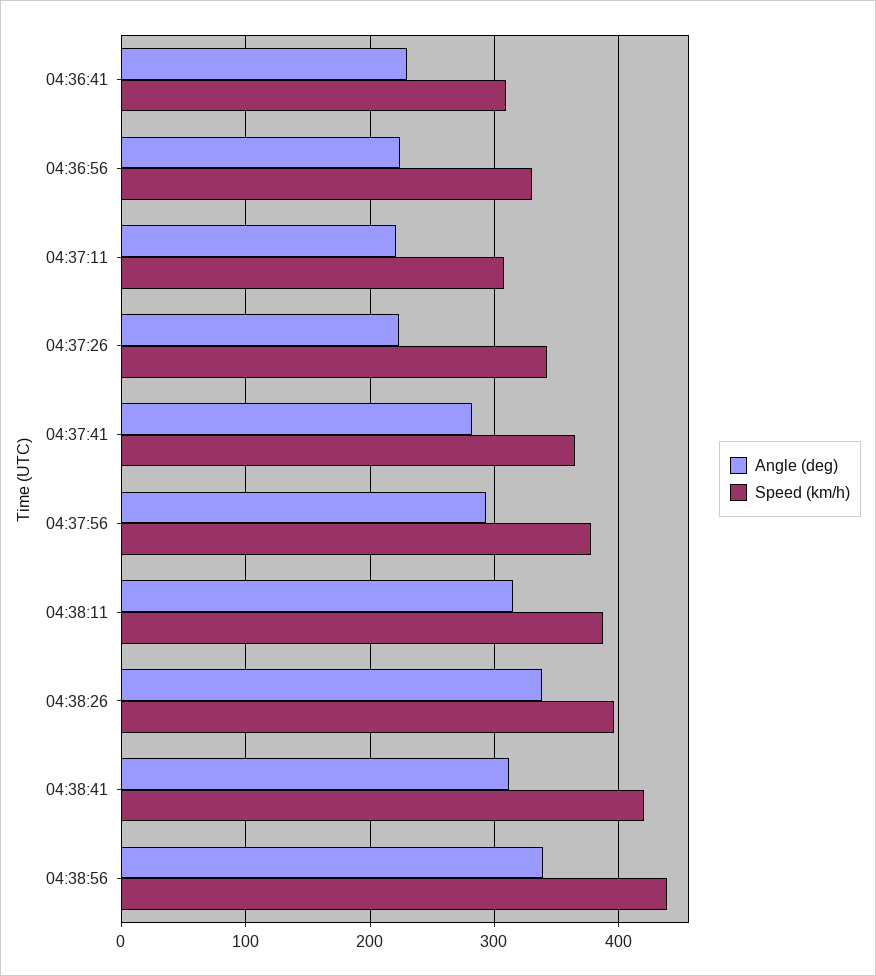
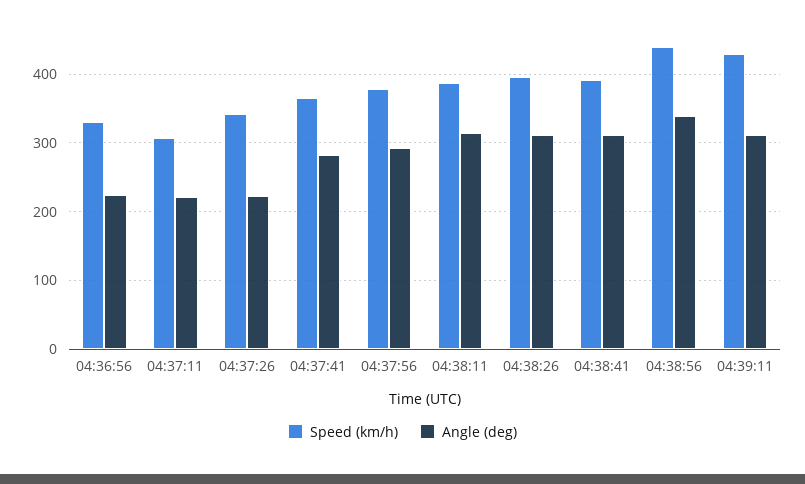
Angle (deg), 04:36:41: 230 -> none
Speed (km/h), 04:36:41: 310 -> none
Angle (deg), 04:38:26: 340 -> 310
Speed (km/h), 04:38:41: 420 -> 390
Speed (km/h), 04:39:11: none -> 430
Angle (deg), 04:39:11: none -> 310

